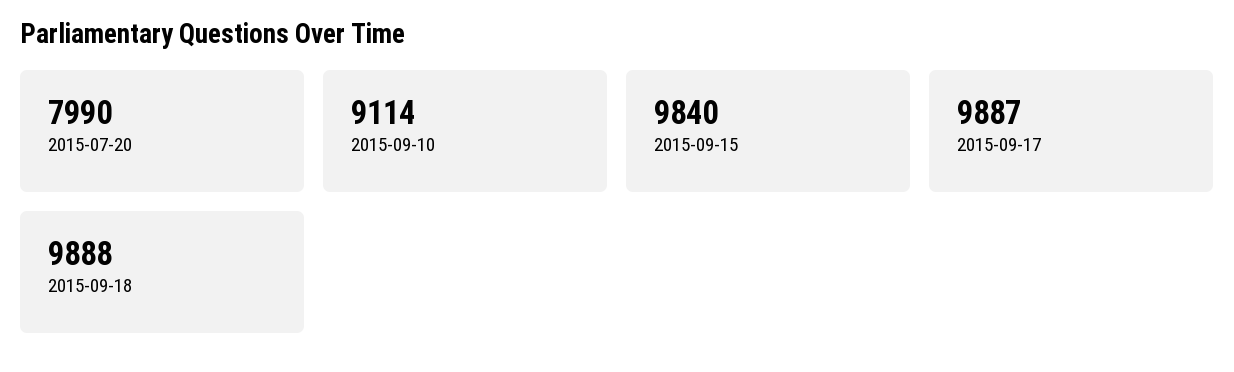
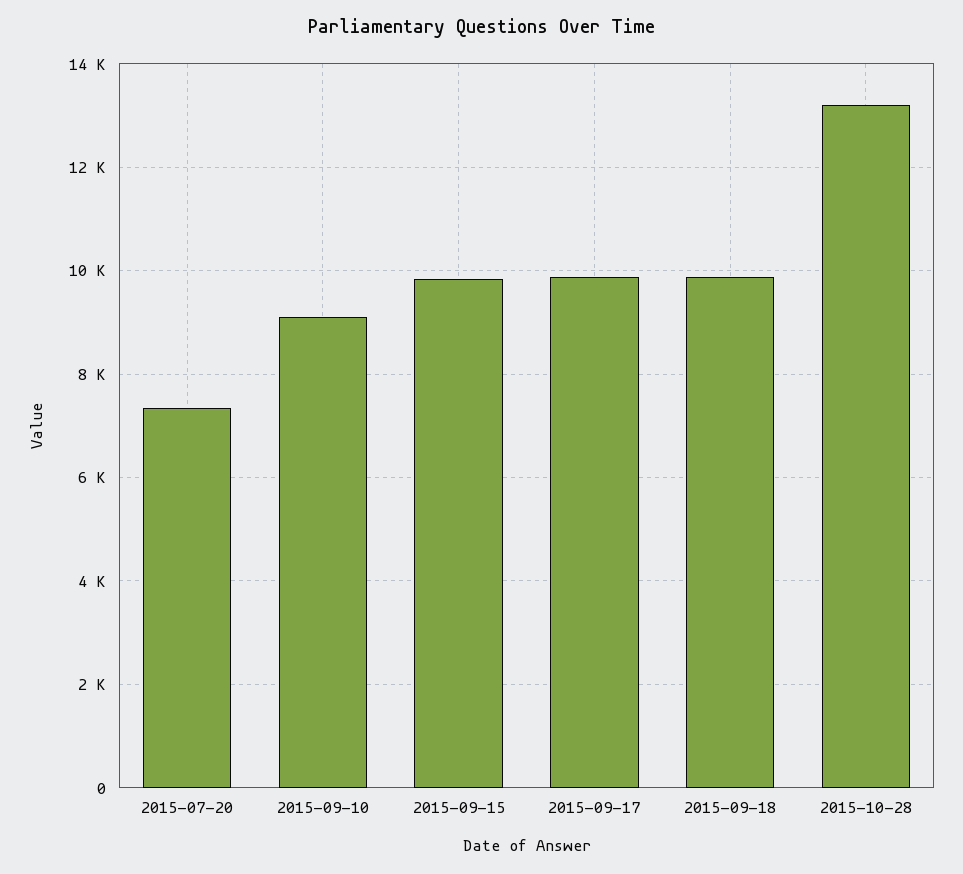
2015-07-20: 7990 -> 7400
2015-10-28: none -> 13200

